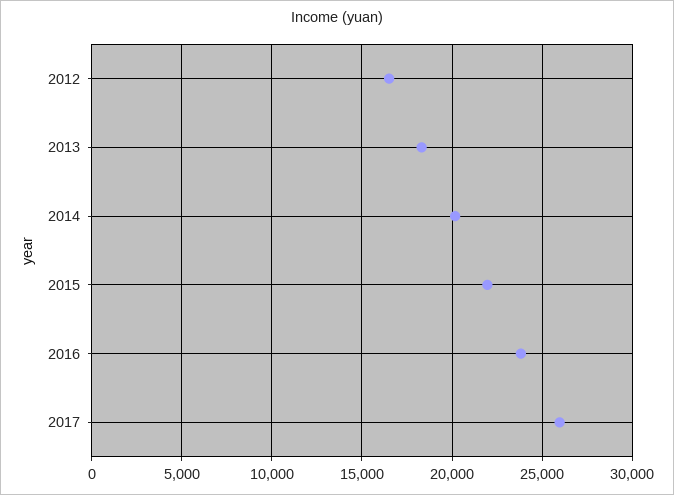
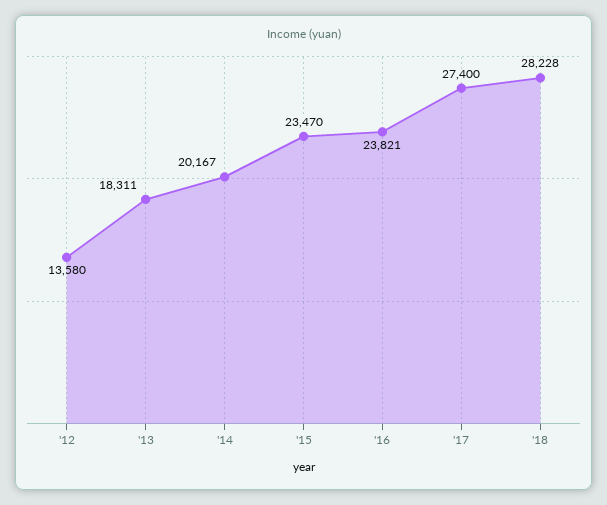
2012: 16500 -> 13580
2015: 22000 -> 23470
2017: 26000 -> 27400
'18: none -> 28228

